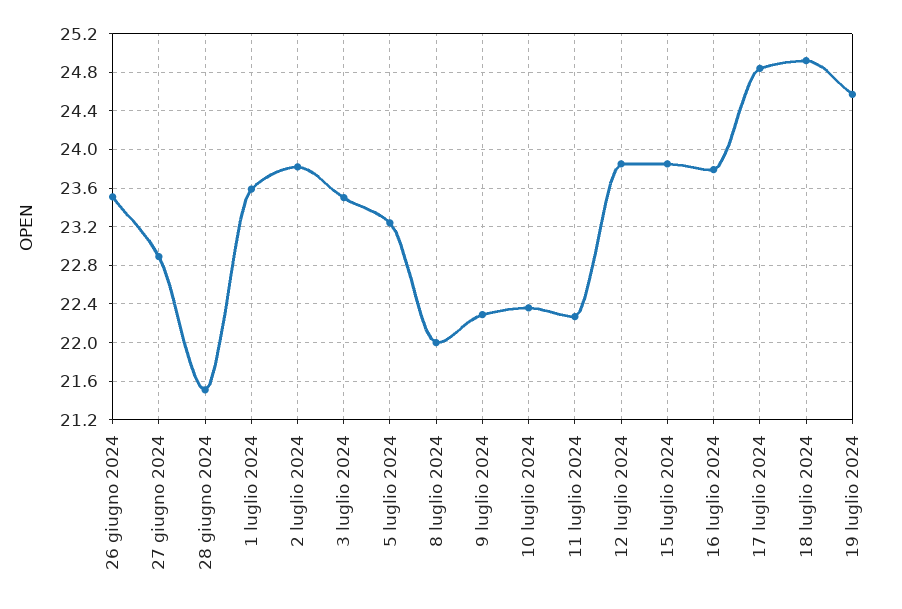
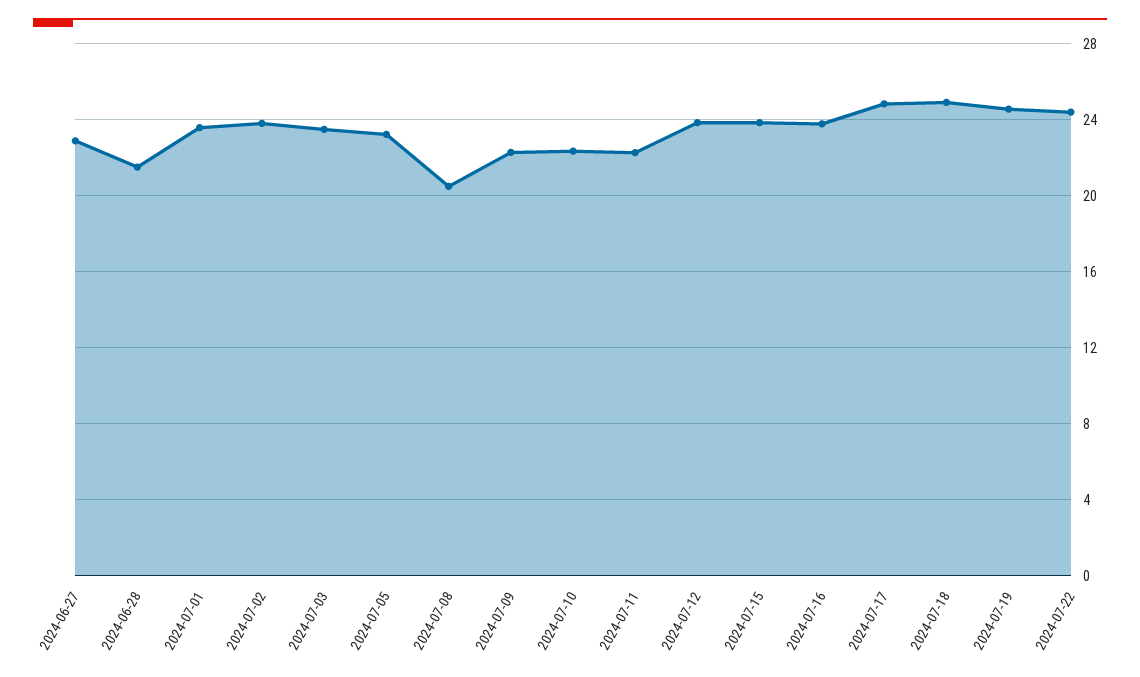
26 giugno 2024: 23.5 -> none
8 luglio 2024: 22 -> 20.5
2024-07-22: none -> 24.5

